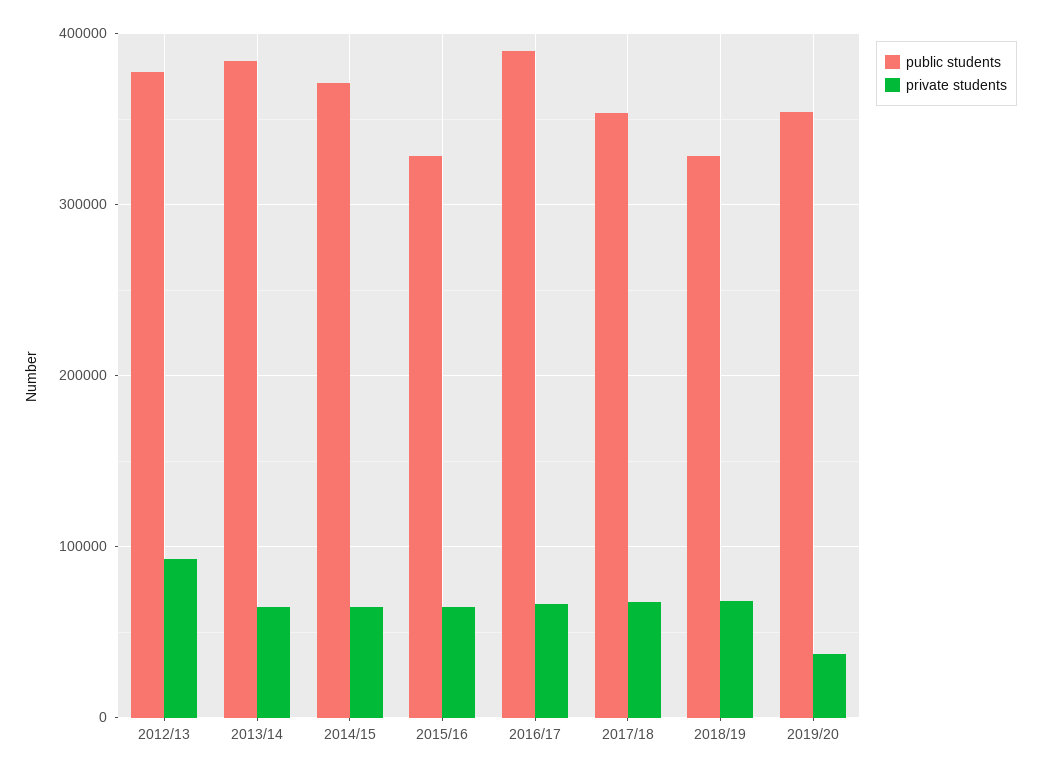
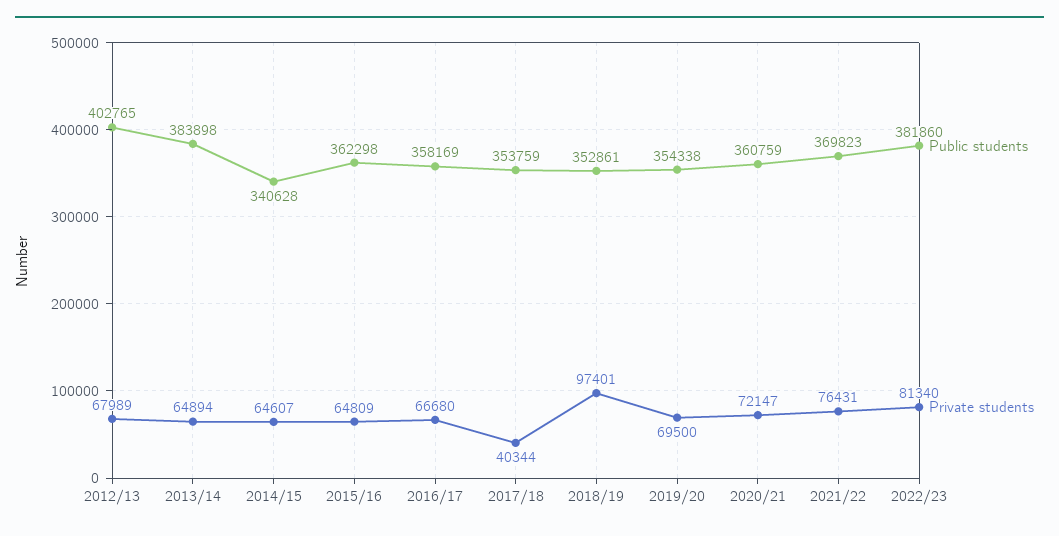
public students, 2012/13: 380000 -> 402765
private students, 2012/13: 90000 -> 67989
public students, 2014/15: 370000 -> 340628
public students, 2015/16: 330000 -> 362298
public students, 2016/17: 390000 -> 358169
private students, 2017/18: 70000 -> 40344
public students, 2018/19: 330000 -> 352861
private students, 2018/19: 70000 -> 97401
private students, 2019/20: 40000 -> 69500
public students, 2020/21: none -> 360759
private students, 2020/21: none -> 72147
public students, 2021/22: none -> 369823
private students, 2021/22: none -> 76431
public students, 2022/23: none -> 381860
private students, 2022/23: none -> 81340

